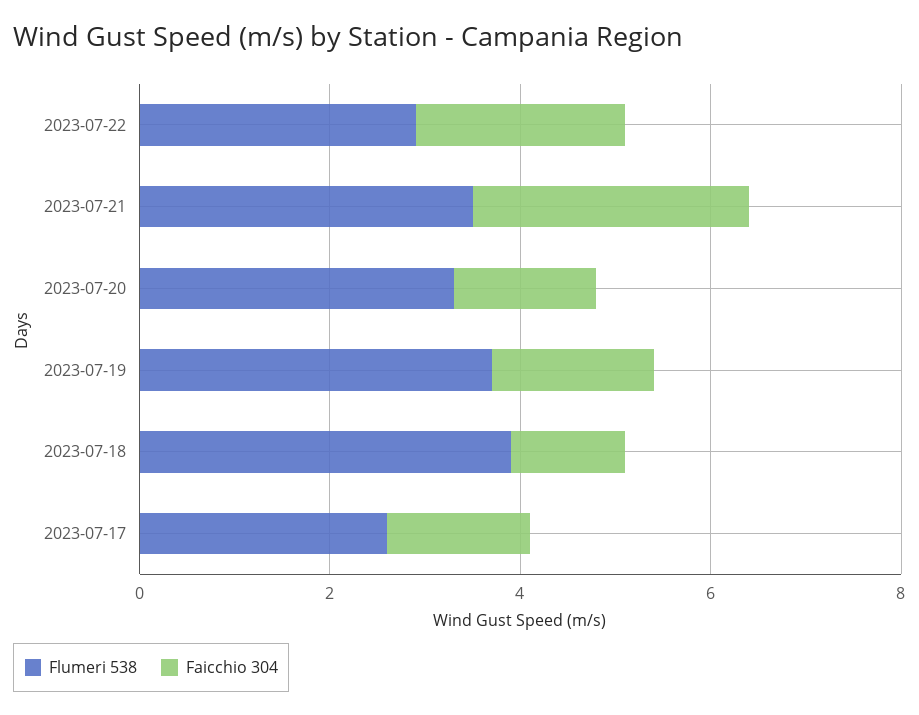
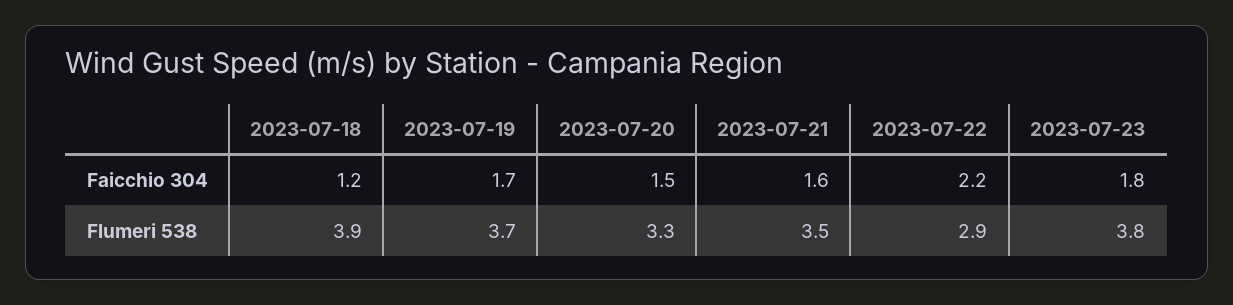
Faicchio 304, 2023-07-21: 3 -> 1.6
Flumeri 538, 2023-07-17: 2.5 -> none
Faicchio 304, 2023-07-17: 1.5 -> none
Faicchio 304, 2023-07-23: none -> 1.8
Flumeri 538, 2023-07-23: none -> 3.8

